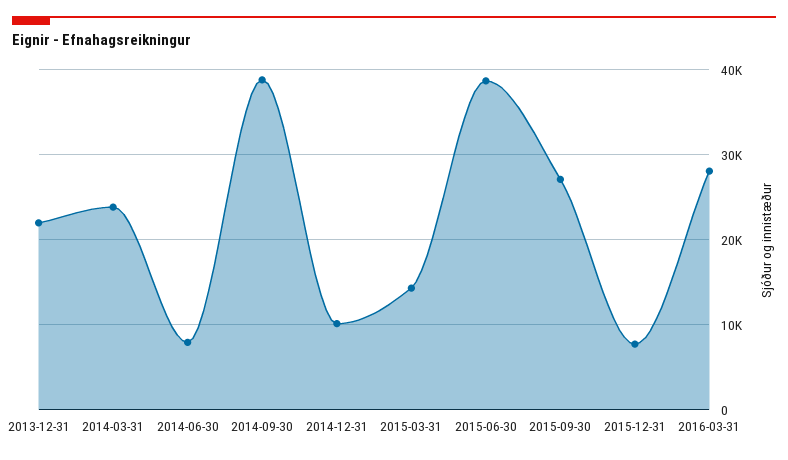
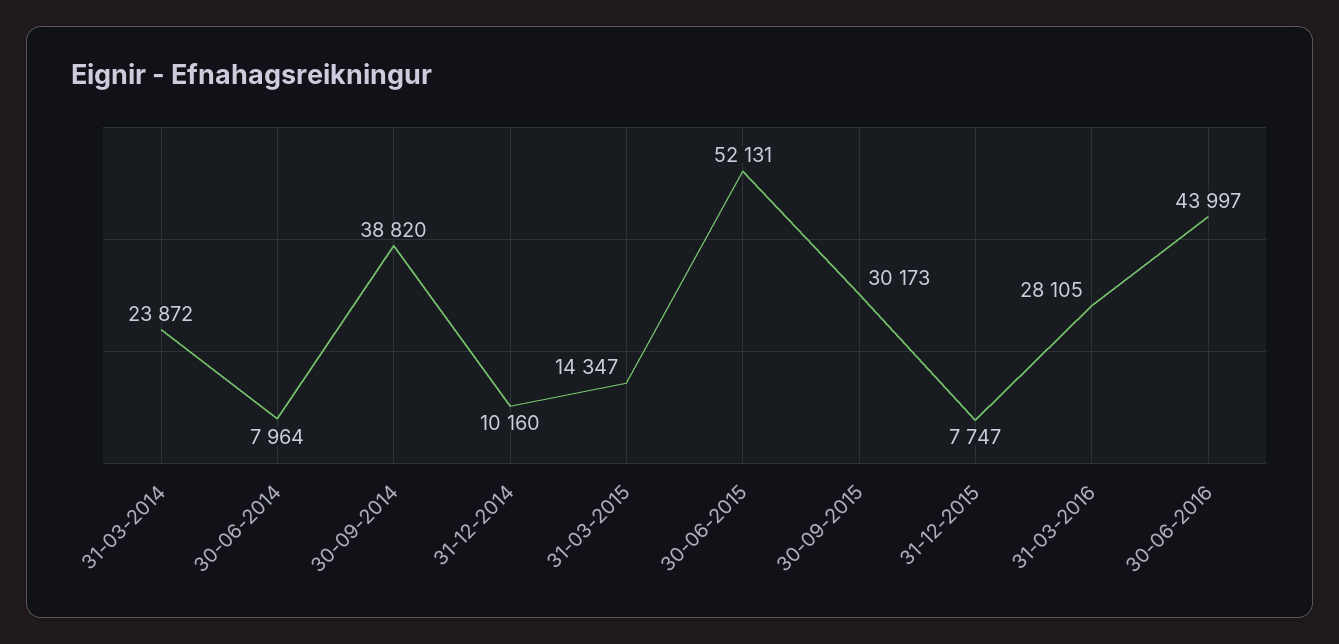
2013-12-31: 22000 -> none
2015-06-30: 39000 -> 52131
2015-09-30: 27000 -> 30173
30-06-2016: none -> 43997

